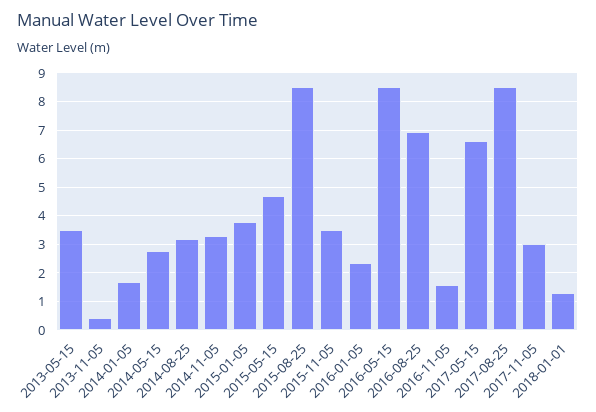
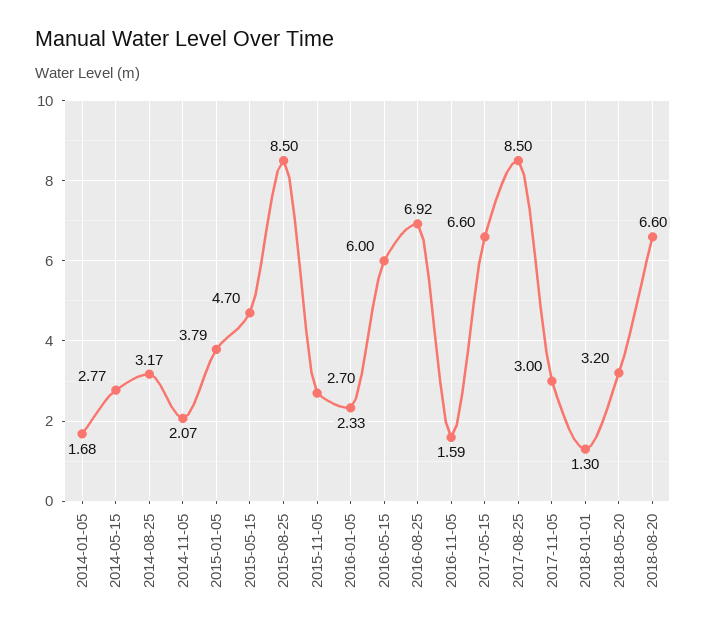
2013-05-15: 3.5 -> none
2013-11-05: 0.5 -> none
2014-11-05: 3.25 -> 2.07
2015-11-05: 3.5 -> 2.7
2016-05-15: 8.5 -> 6
2018-05-20: none -> 3.2
2018-08-20: none -> 6.6

